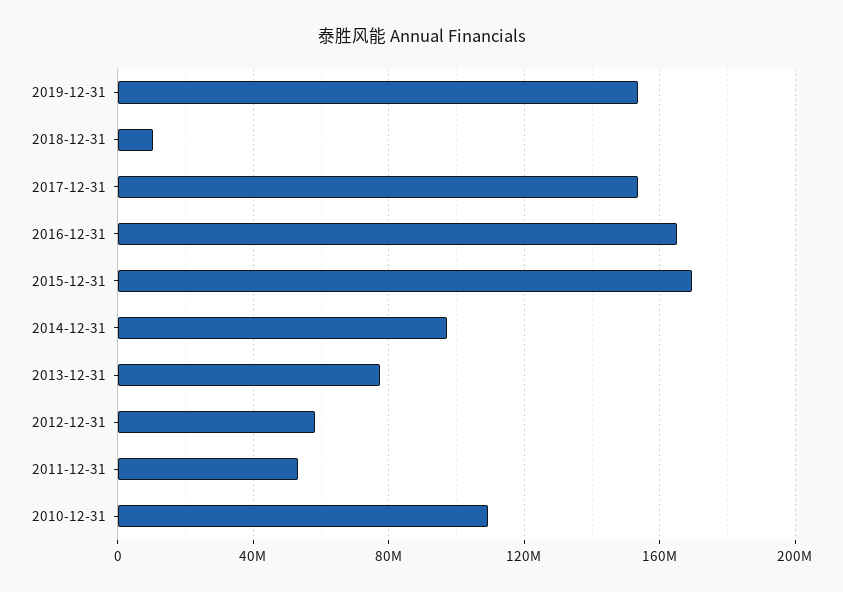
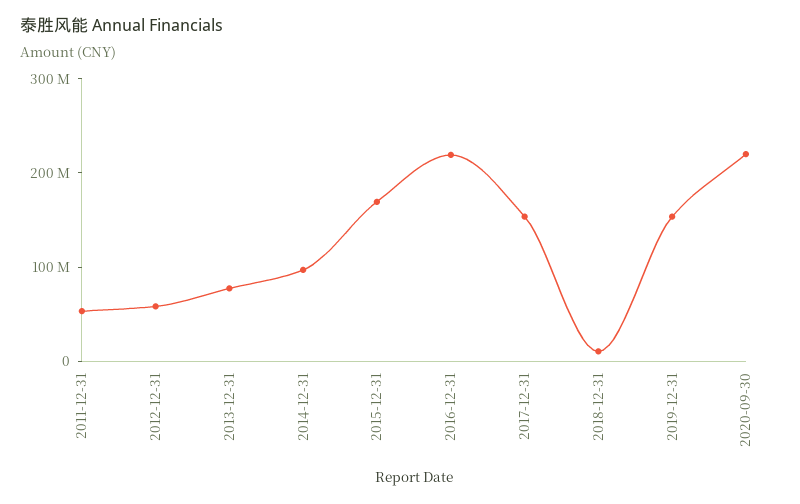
2016-12-31: 165000000 -> 220000000
2010-12-31: 110000000 -> none
2020-09-30: none -> 220000000

